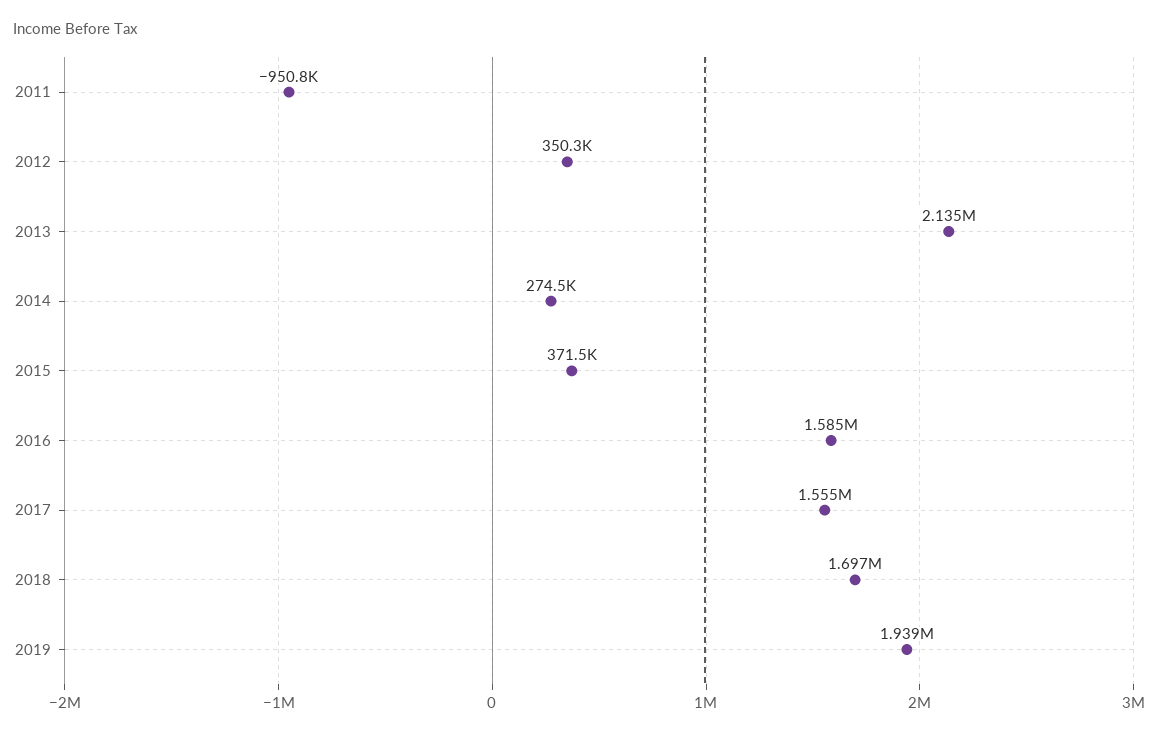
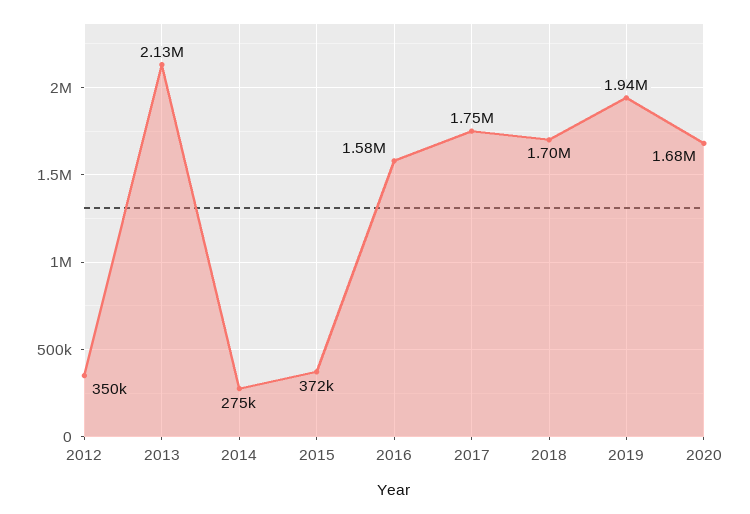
2011: -950800 -> none
2017: 1555000 -> 1750000
2020: none -> 1680000

